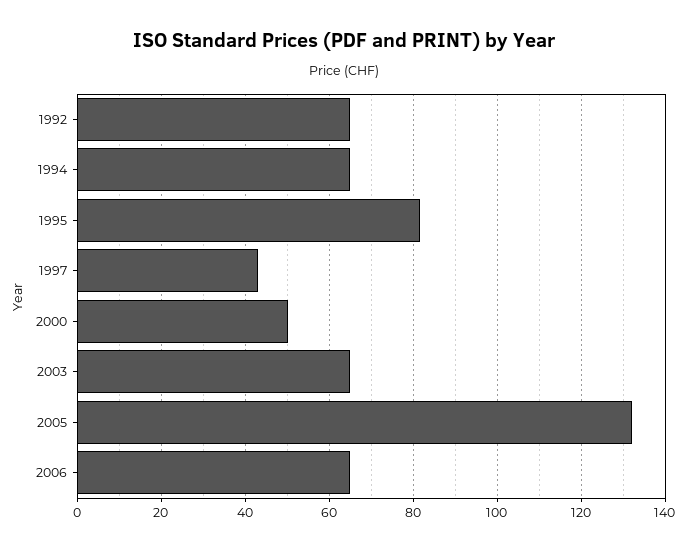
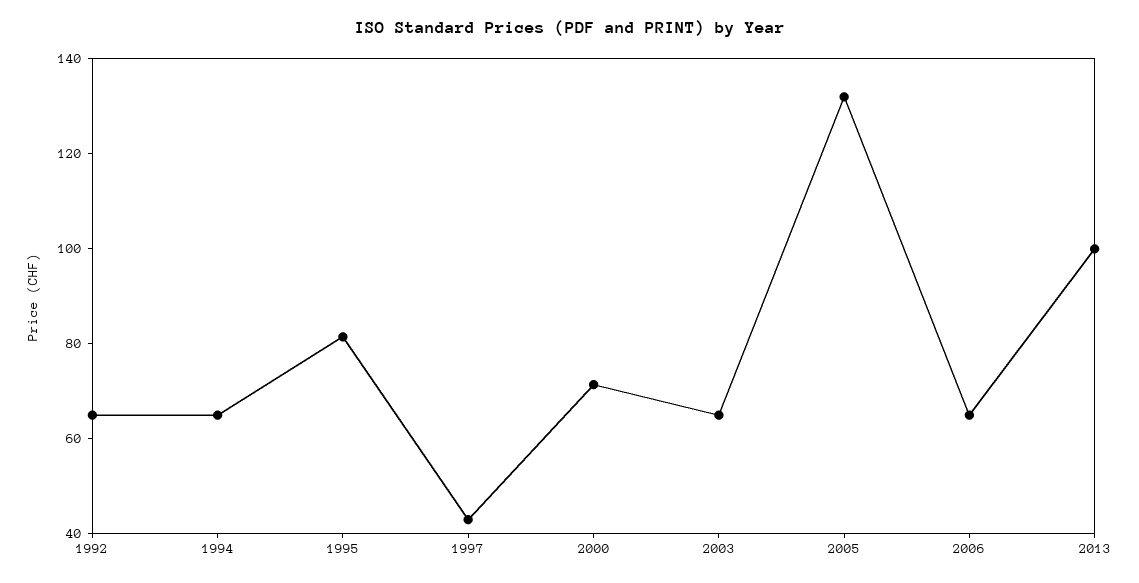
2000: 50 -> 70
2013: none -> 100

